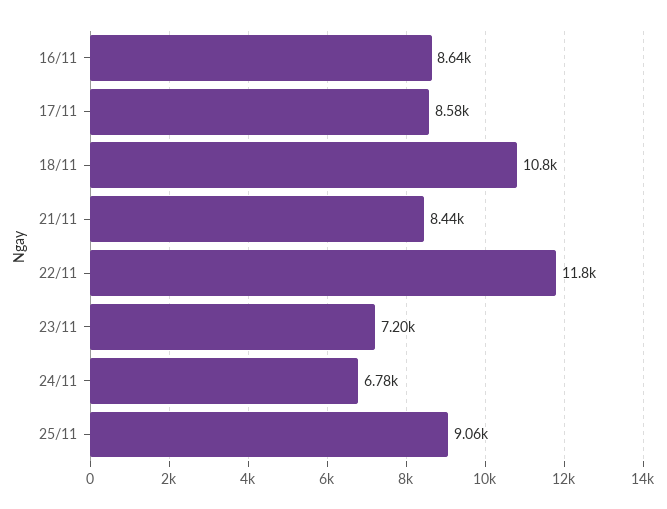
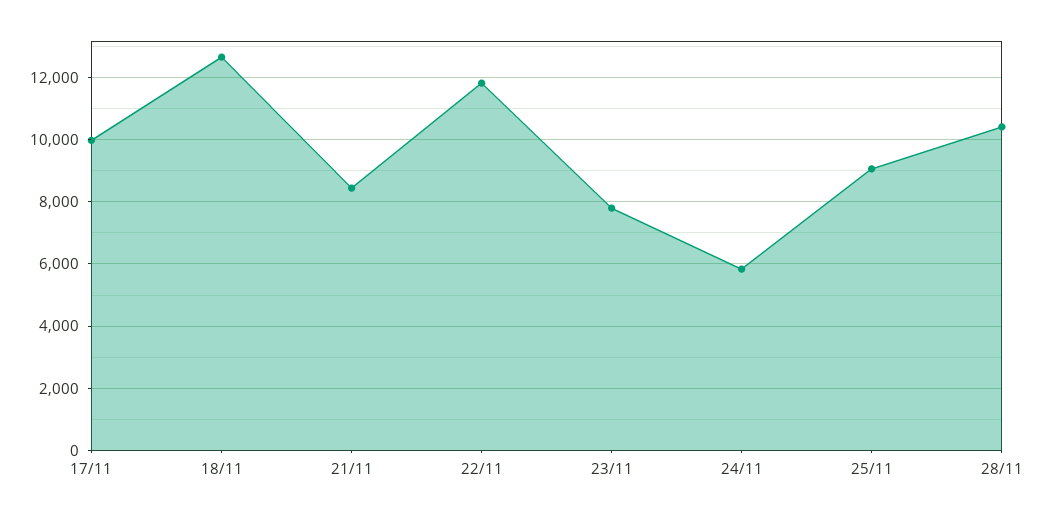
16/11: 8640 -> none
17/11: 8580 -> 10000
18/11: 10800 -> 12600
23/11: 7200 -> 7800
24/11: 6780 -> 5800
28/11: none -> 10400

